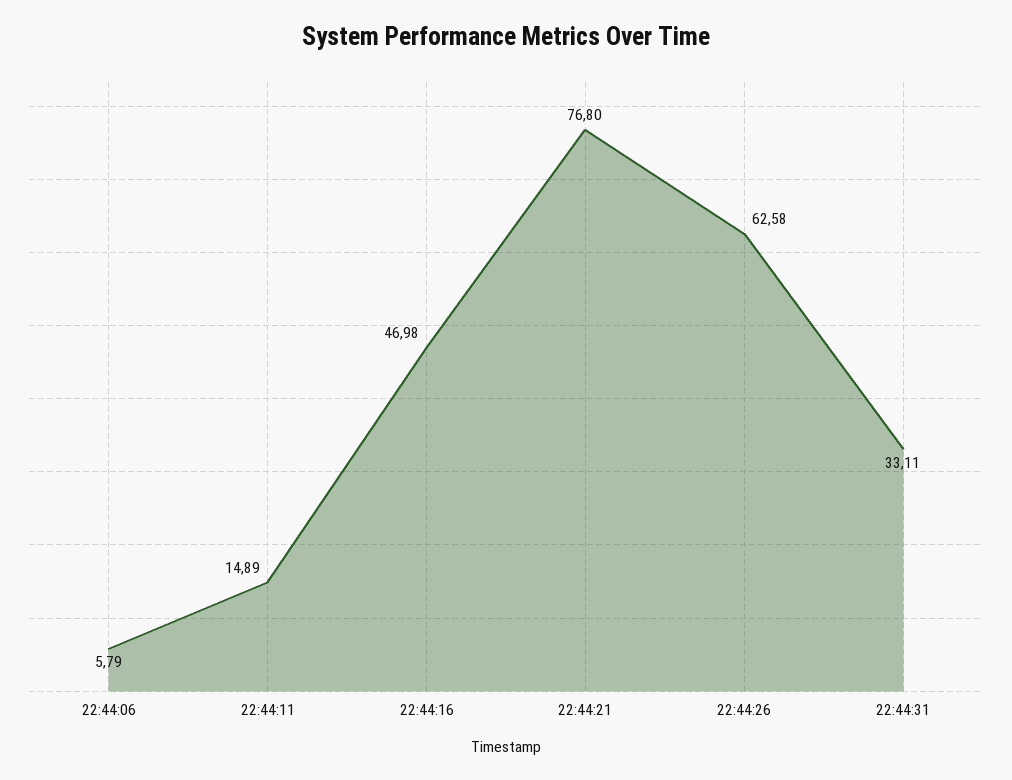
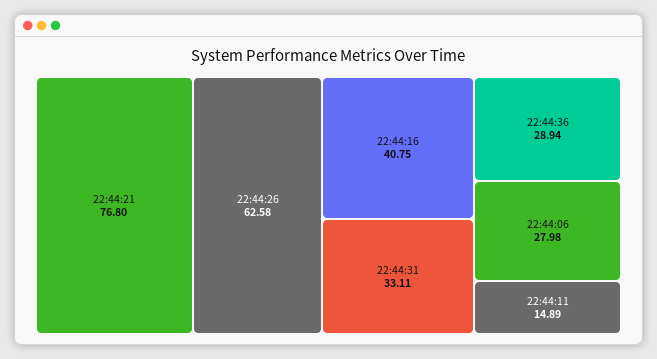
22:44:06: 5.79 -> 27.98
22:44:16: 46.98 -> 40.75
22:44:36: none -> 28.94

